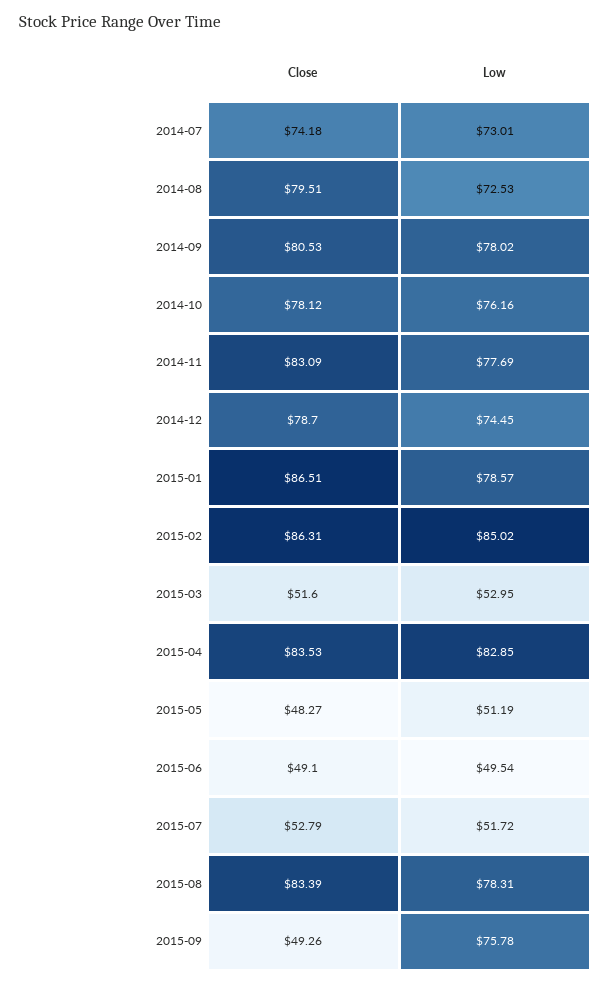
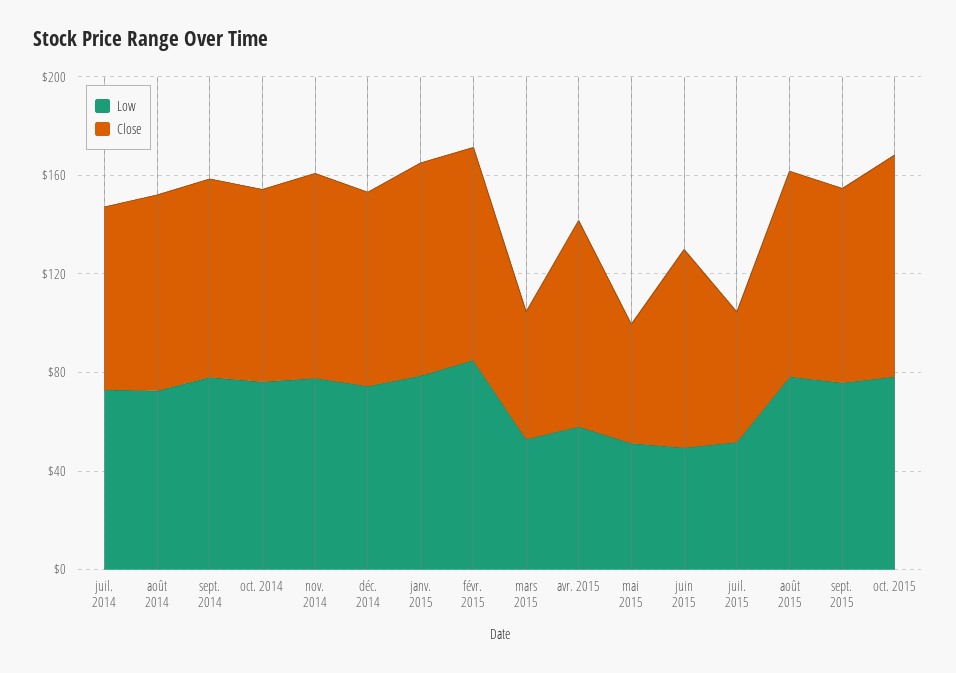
Low, 2015-04: 82.85 -> 60
Close, 2015-06: 49.1 -> 80
Close, 2015-09: 49.26 -> 80
Low, oct. 2015: none -> 80
Close, oct. 2015: none -> 90

